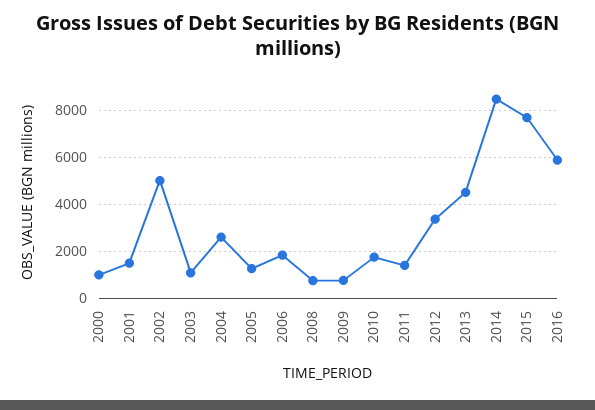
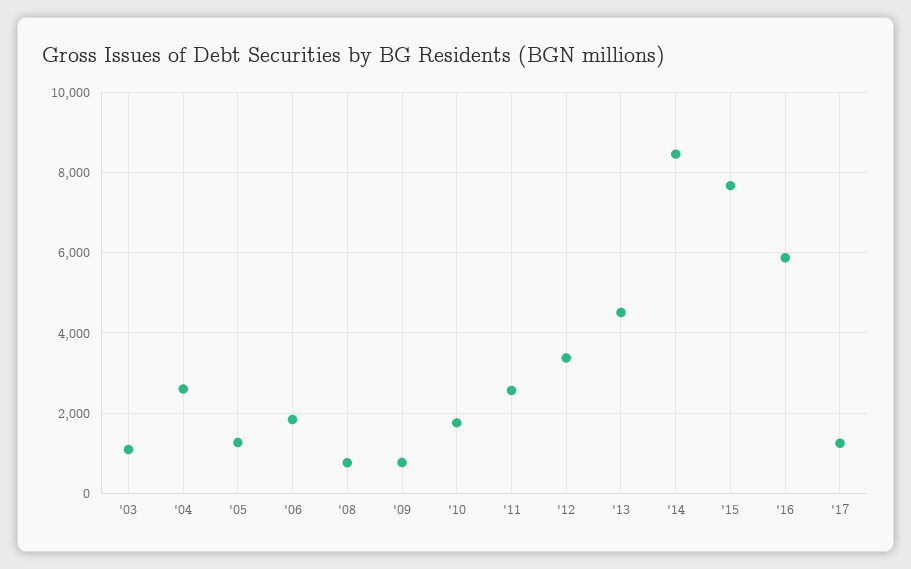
2000: 1000 -> none
2001: 1500 -> none
2002: 5000 -> none
2011: 1500 -> 2600
'17: none -> 1200

